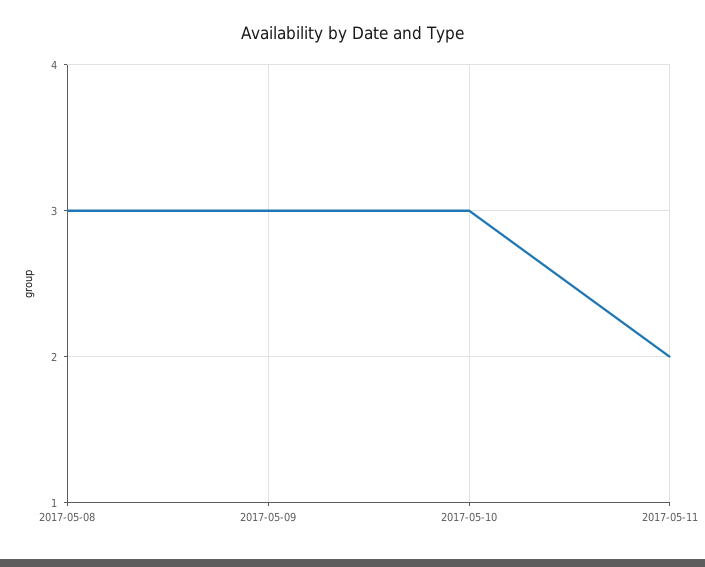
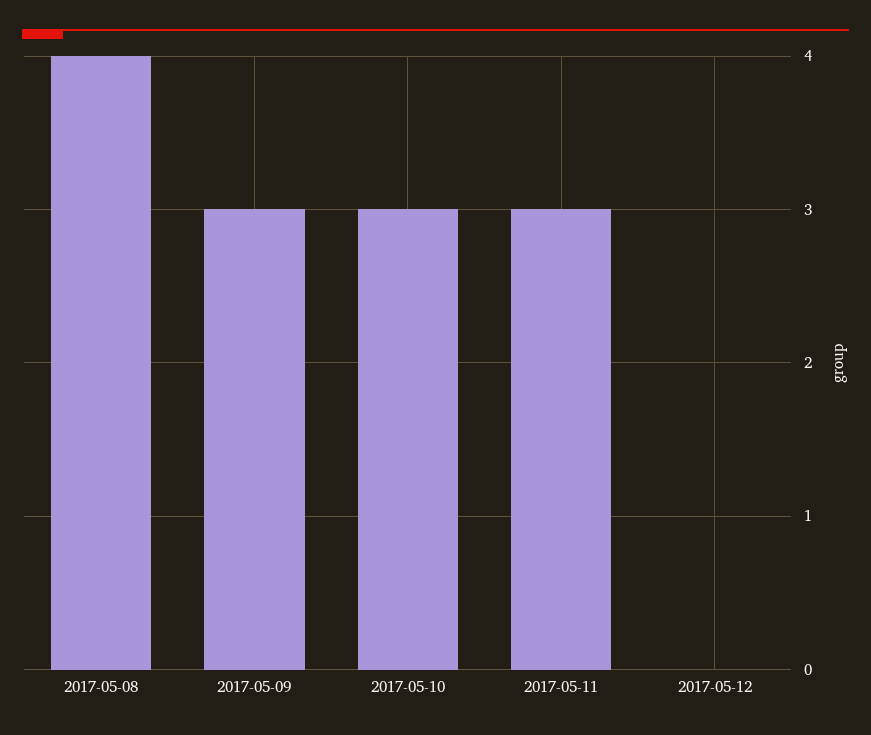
2017-05-08: 3 -> 4
2017-05-11: 2 -> 3
2017-05-12: none -> 0

